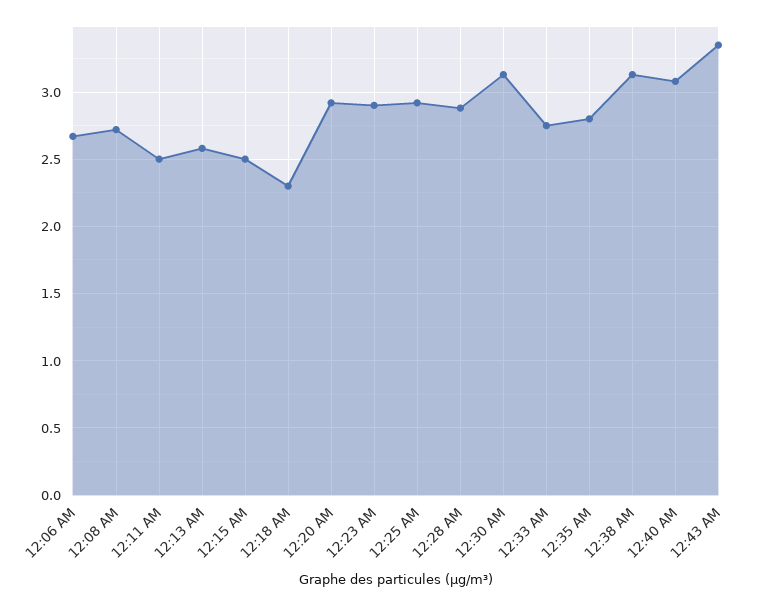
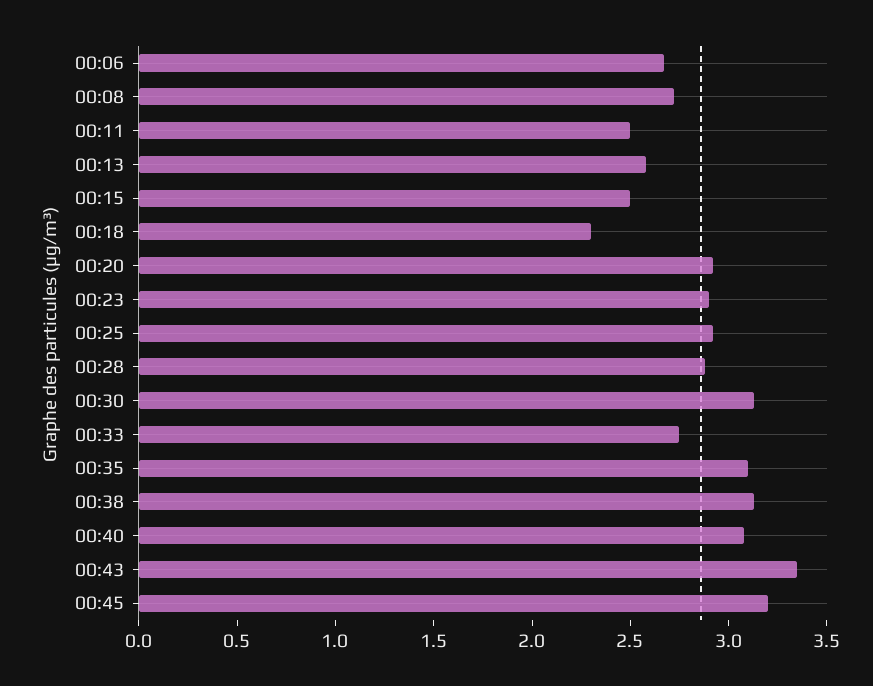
12:35 AM: 2.8 -> 3.1
00:45: none -> 3.2

